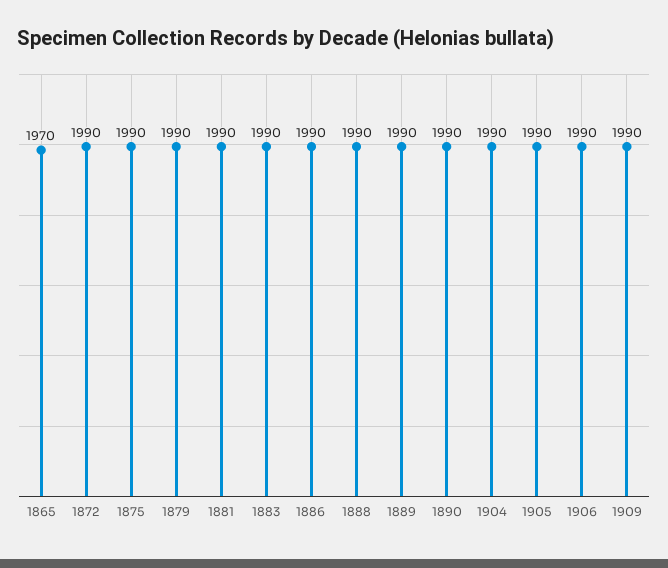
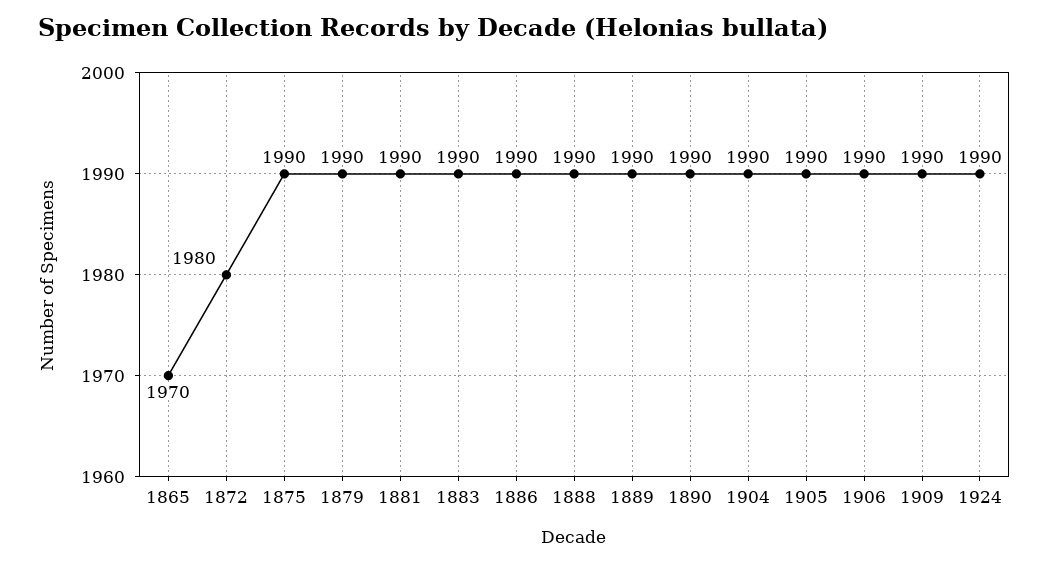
1872: 1990 -> 1980
1924: none -> 1990

